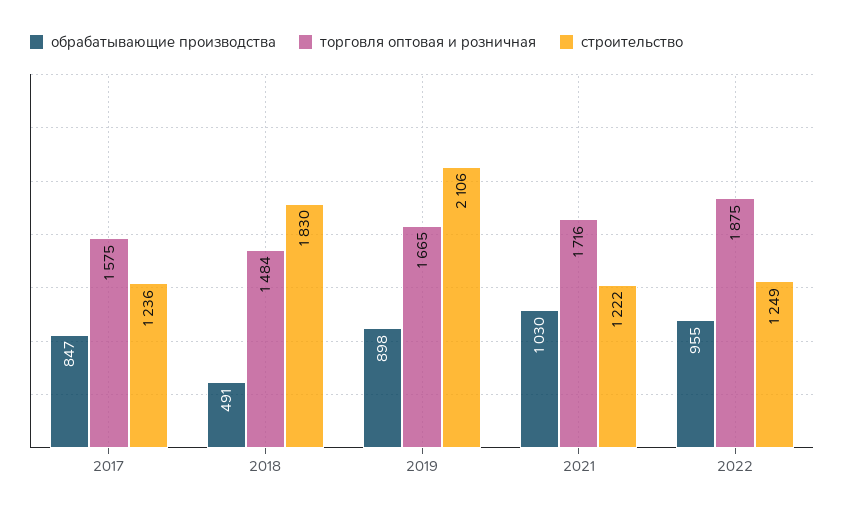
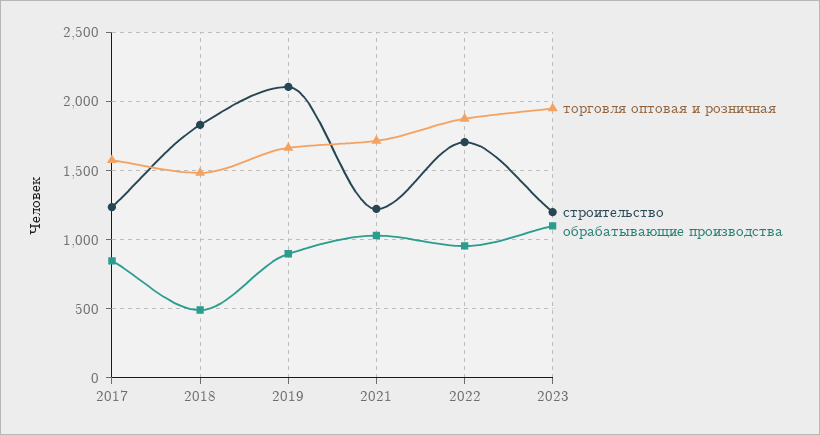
строительство, 2022: 1249 -> 1700
торговля оптовая и розничная, 2023: none -> 1950
строительство, 2023: none -> 1200
обрабатывающие производства, 2023: none -> 1100

